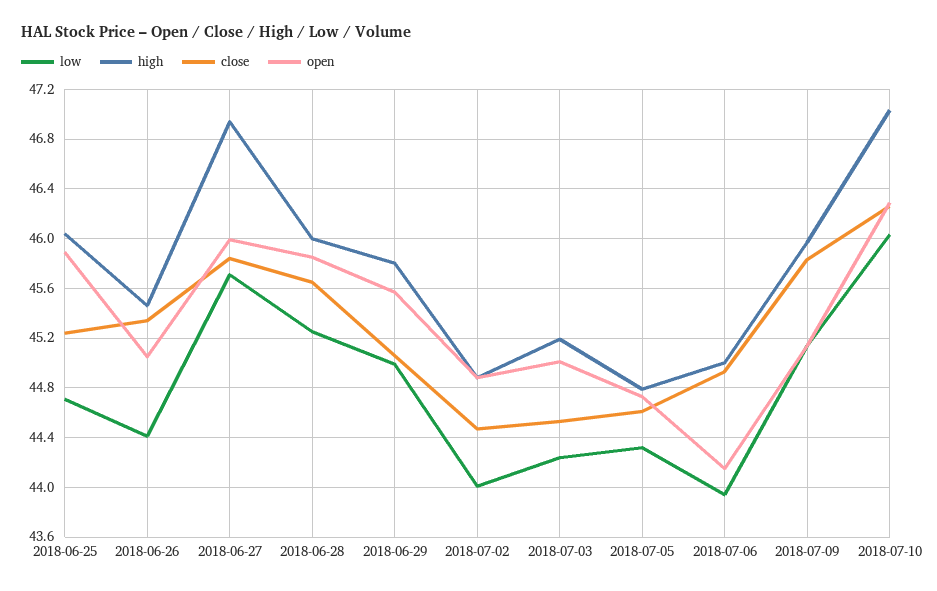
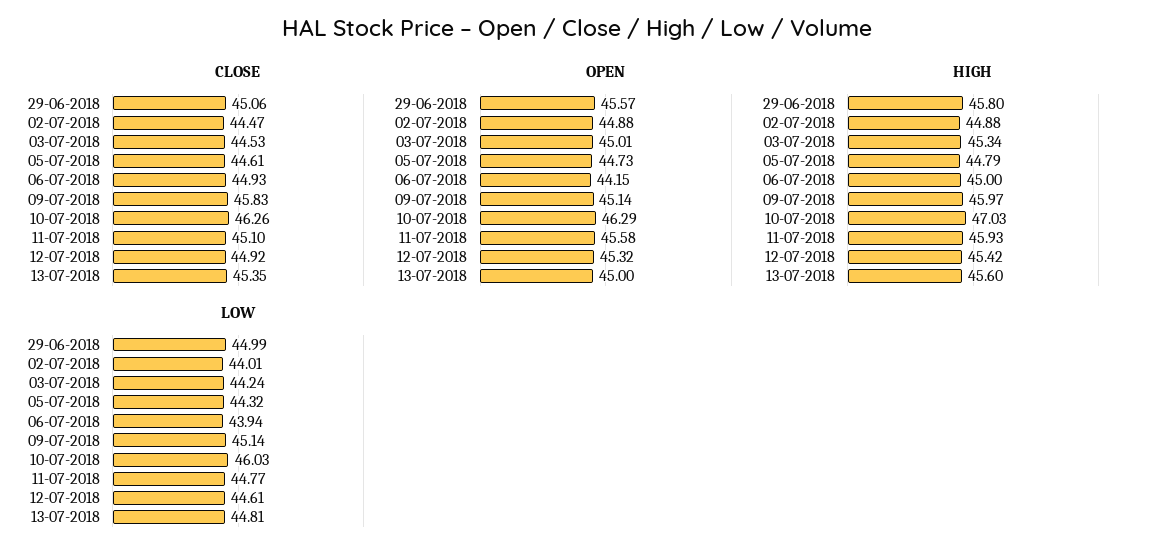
low, 2018-06-25: 44.7 -> none
high, 2018-06-25: 46.05 -> none
close, 2018-06-25: 45.25 -> none
open, 2018-06-25: 45.9 -> none
low, 2018-06-26: 44.4 -> none
high, 2018-06-26: 45.45 -> none
close, 2018-06-26: 45.35 -> none
open, 2018-06-26: 45.05 -> none
low, 2018-06-27: 45.7 -> none
high, 2018-06-27: 46.95 -> none
close, 2018-06-27: 45.85 -> none
open, 2018-06-27: 46 -> none
low, 2018-06-28: 45.25 -> none
high, 2018-06-28: 46 -> none
close, 2018-06-28: 45.65 -> none
open, 2018-06-28: 45.85 -> none
high, 2018-07-03: 45.2 -> 45.34
close, 11-07-2018: none -> 45.1
close, 12-07-2018: none -> 44.92
close, 13-07-2018: none -> 45.35
open, 11-07-2018: none -> 45.58
open, 12-07-2018: none -> 45.32
open, 13-07-2018: none -> 45
high, 11-07-2018: none -> 45.93
high, 12-07-2018: none -> 45.42
high, 13-07-2018: none -> 45.6
low, 11-07-2018: none -> 44.77
low, 12-07-2018: none -> 44.61
low, 13-07-2018: none -> 44.81

